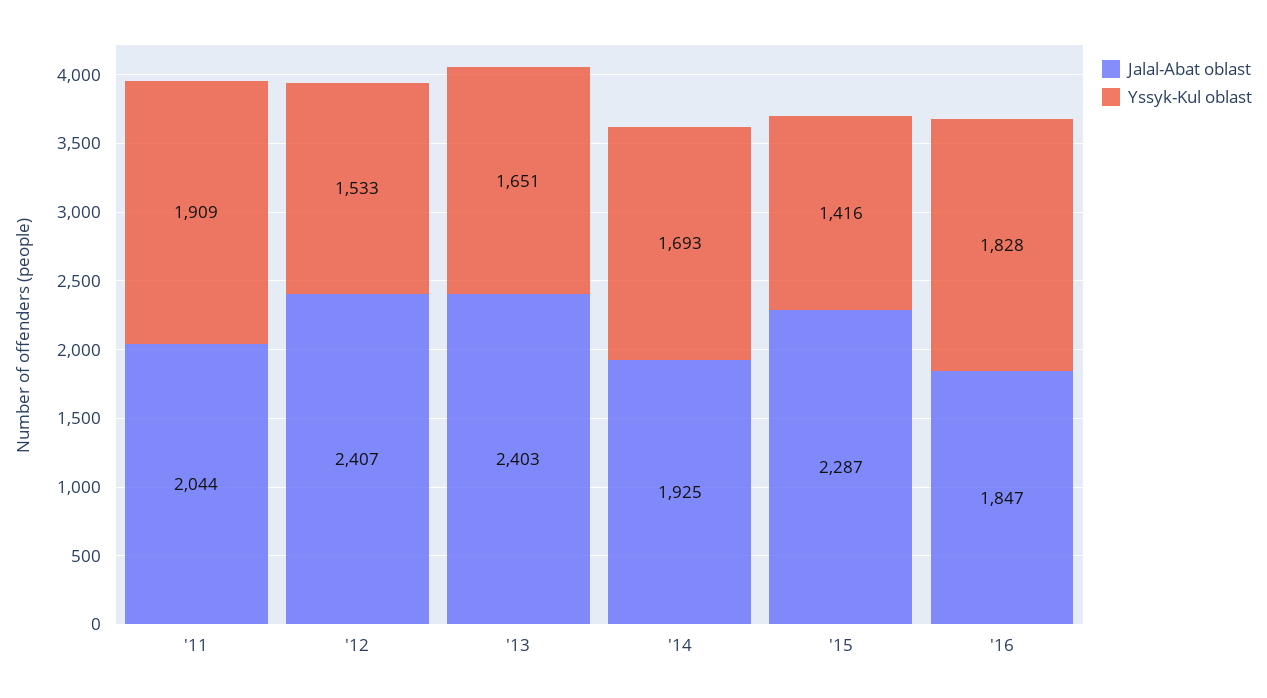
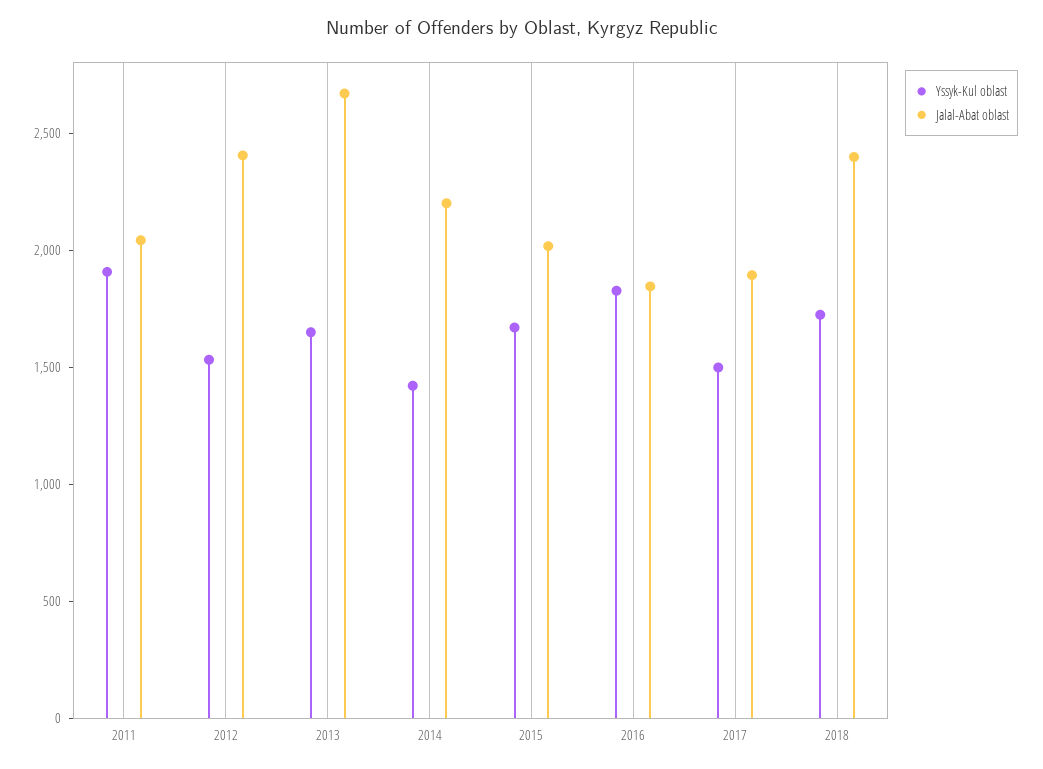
Jalal-Abat oblast, '13: 2403 -> 2700
Jalal-Abat oblast, '14: 1925 -> 2200
Yssyk-Kul oblast, '14: 1693 -> 1400
Jalal-Abat oblast, '15: 2287 -> 2000
Yssyk-Kul oblast, '15: 1416 -> 1700
Yssyk-Kul oblast, 2017: none -> 1500
Jalal-Abat oblast, 2017: none -> 1900
Yssyk-Kul oblast, 2018: none -> 1700
Jalal-Abat oblast, 2018: none -> 2400

